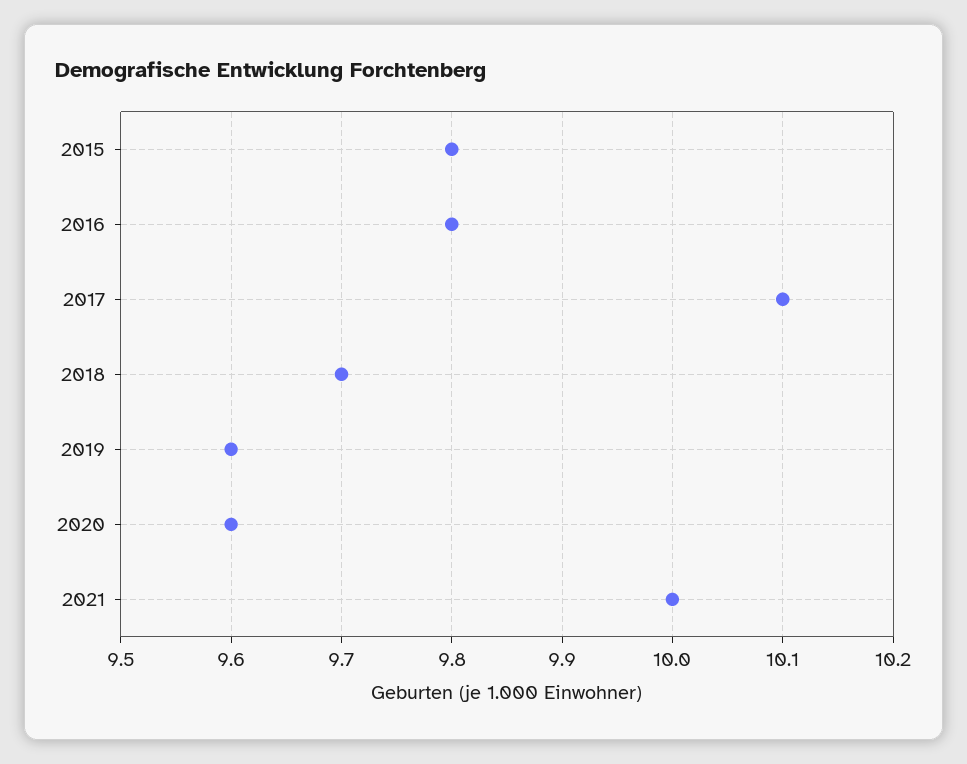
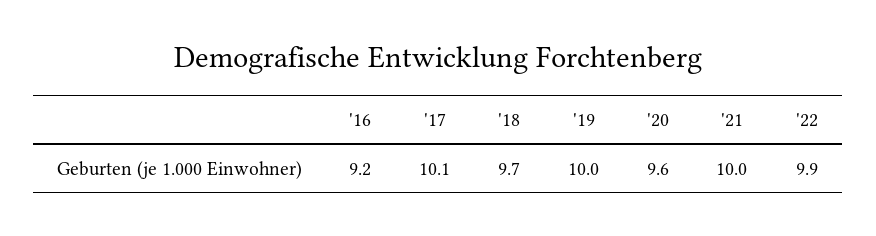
2015: 9.8 -> none
2016: 9.8 -> 9.2
2019: 9.6 -> 10
'22: none -> 9.9

